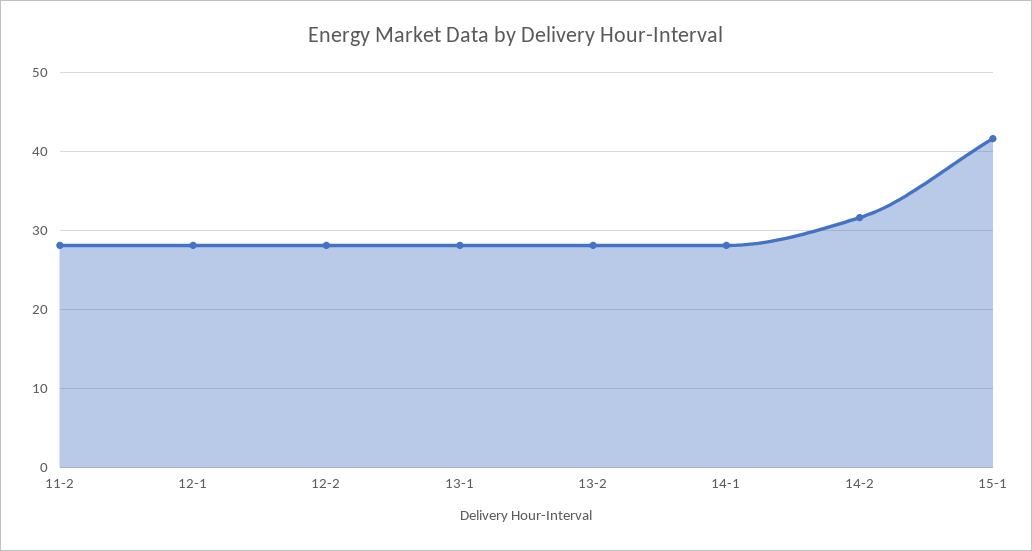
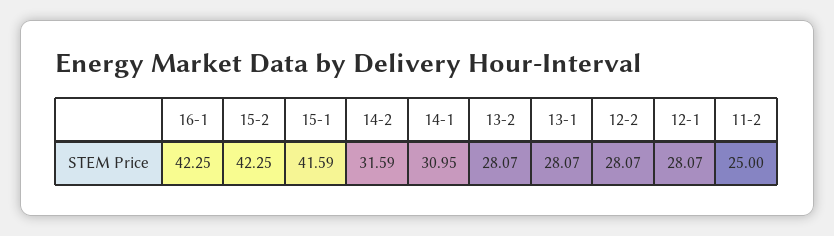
11-2: 28 -> 25
14-1: 28 -> 30.95
16-1: none -> 42.25
15-2: none -> 42.25

